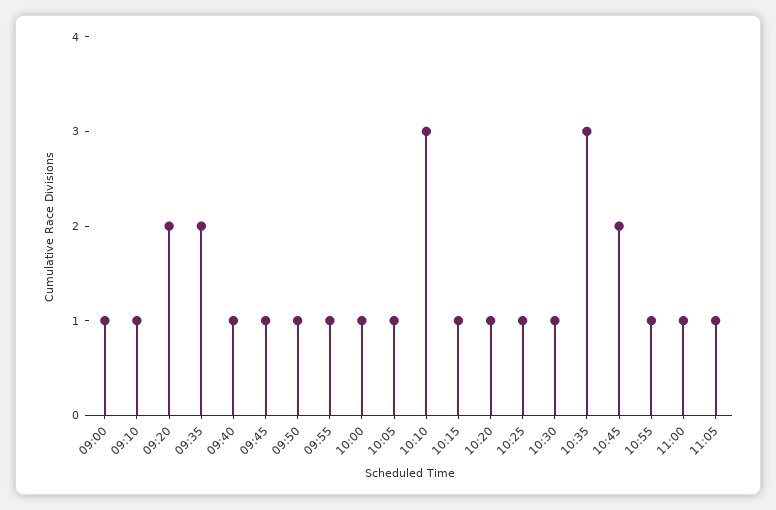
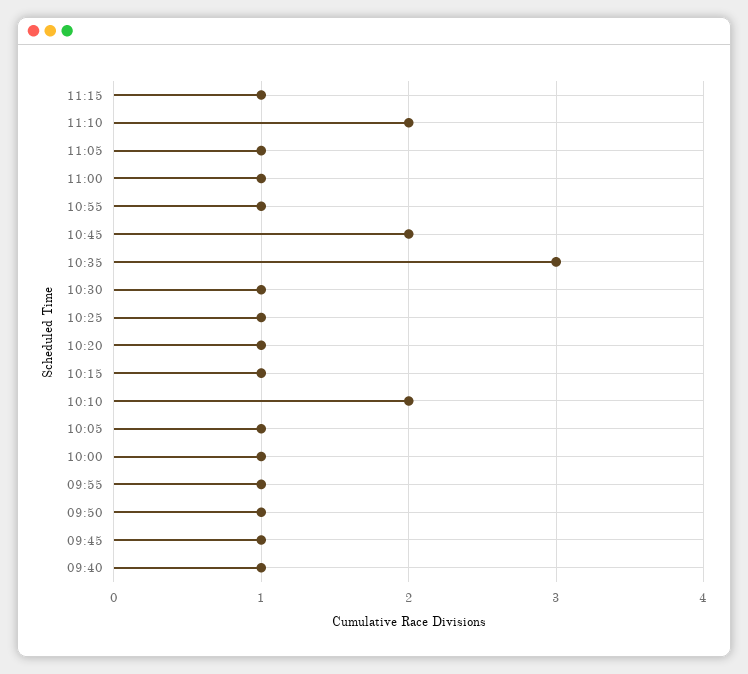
09:00: 1 -> none
09:10: 1 -> none
09:20: 2 -> none
09:35: 2 -> none
10:10: 3 -> 2
11:15: none -> 1
11:10: none -> 2

